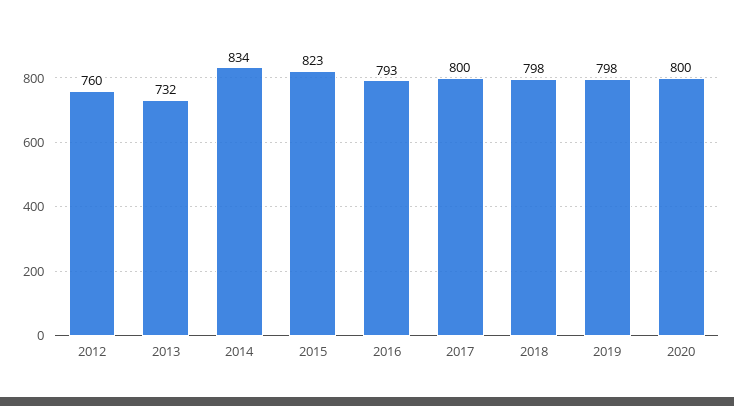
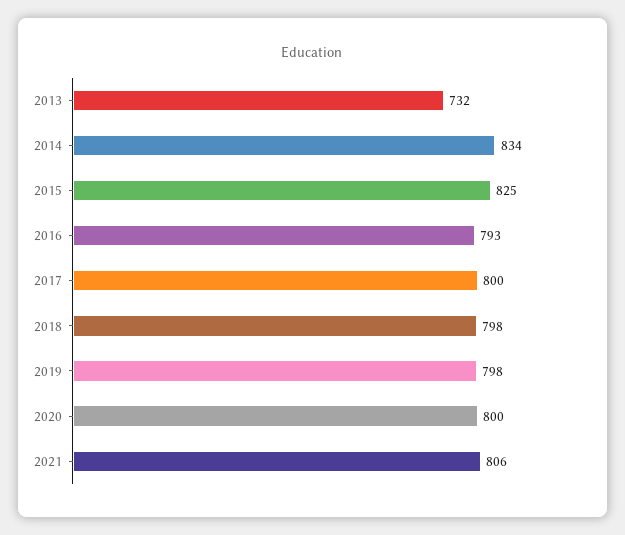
2012: 760 -> none
2015: 823 -> 825
2021: none -> 806

